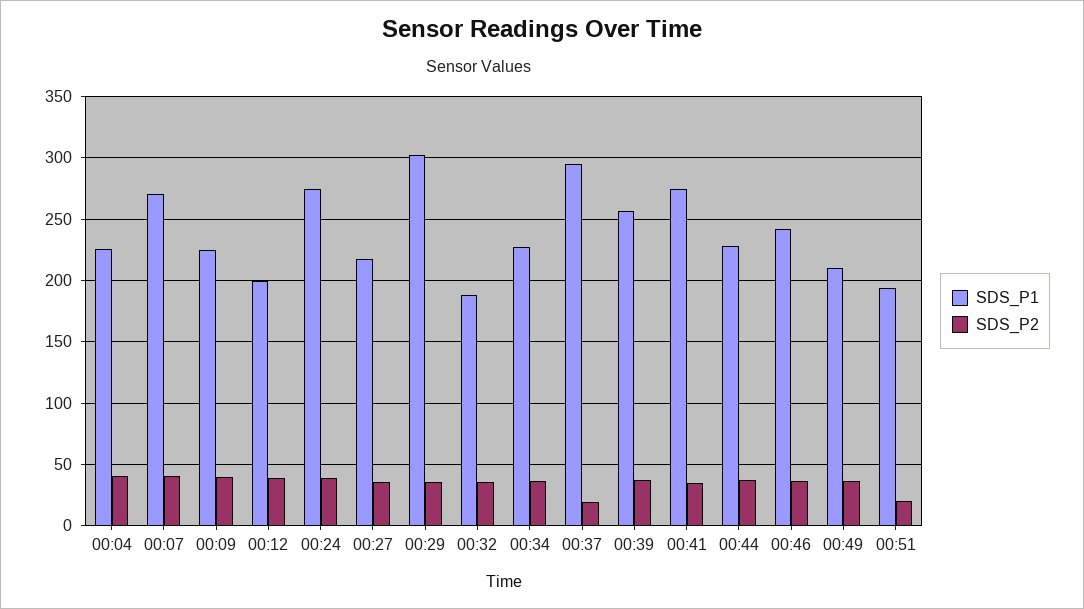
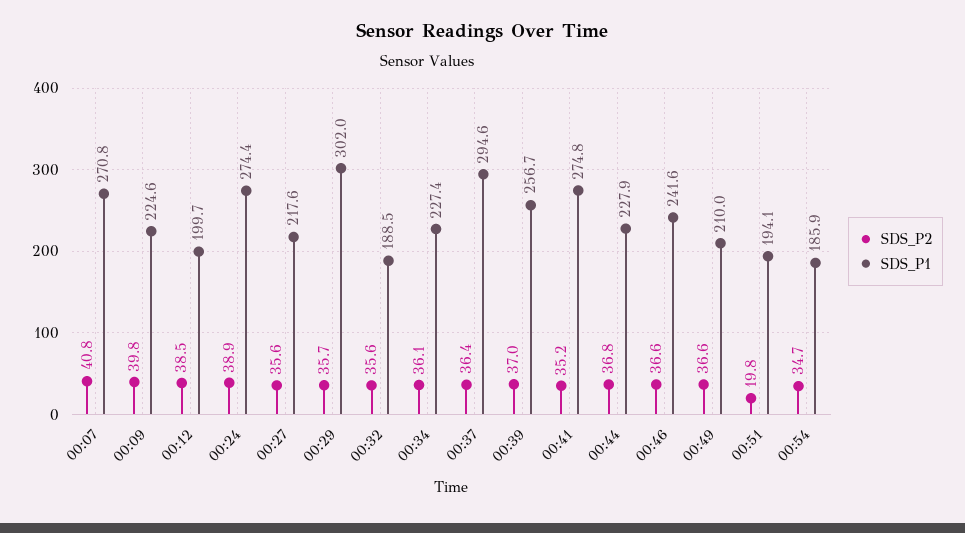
SDS_P1, 00:04: 225 -> none
SDS_P2, 00:04: 40 -> none
SDS_P2, 00:37: 20 -> 36.4
SDS_P2, 00:54: none -> 34.7
SDS_P1, 00:54: none -> 185.9

